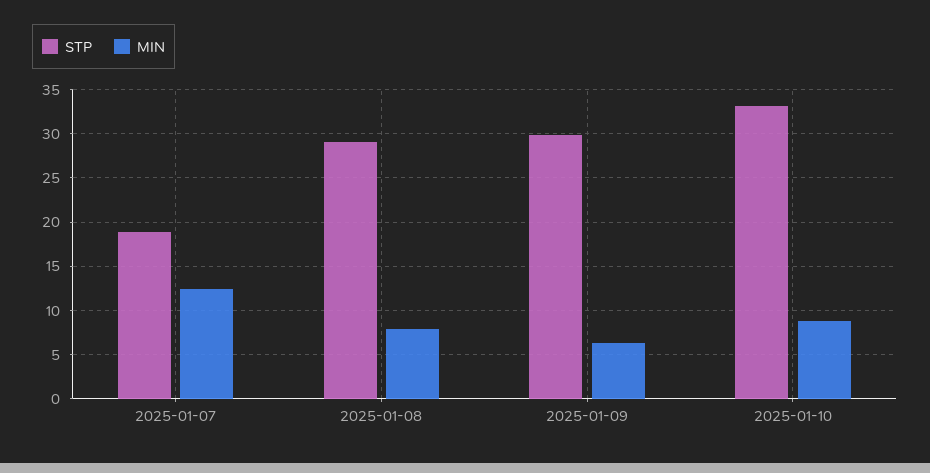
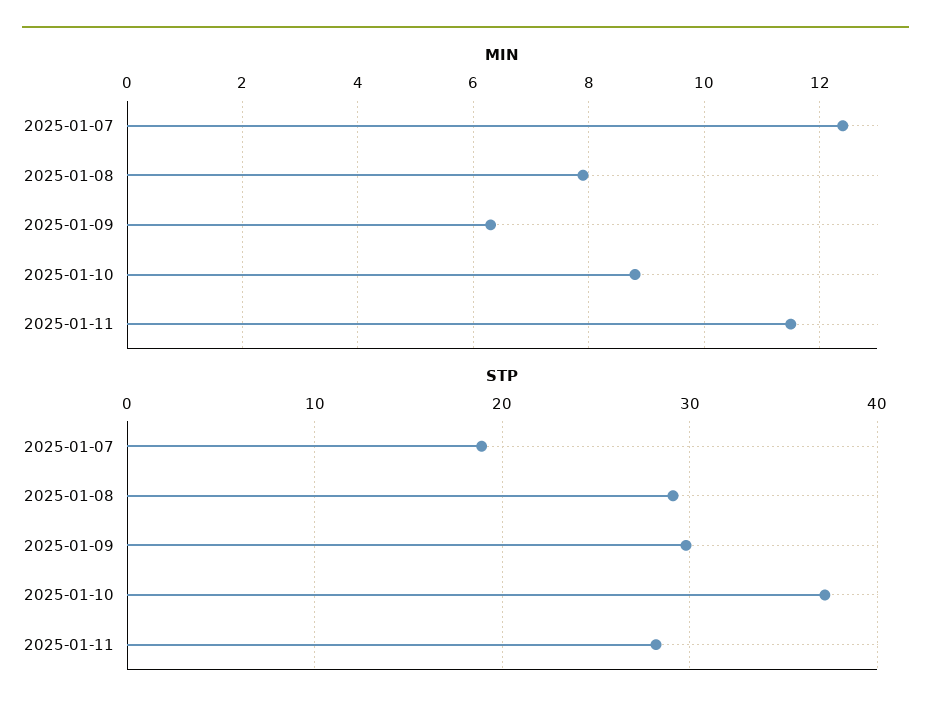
STP, 2025-01-10: 33 -> 37
MIN, 2025-01-11: none -> 11.5
STP, 2025-01-11: none -> 28

